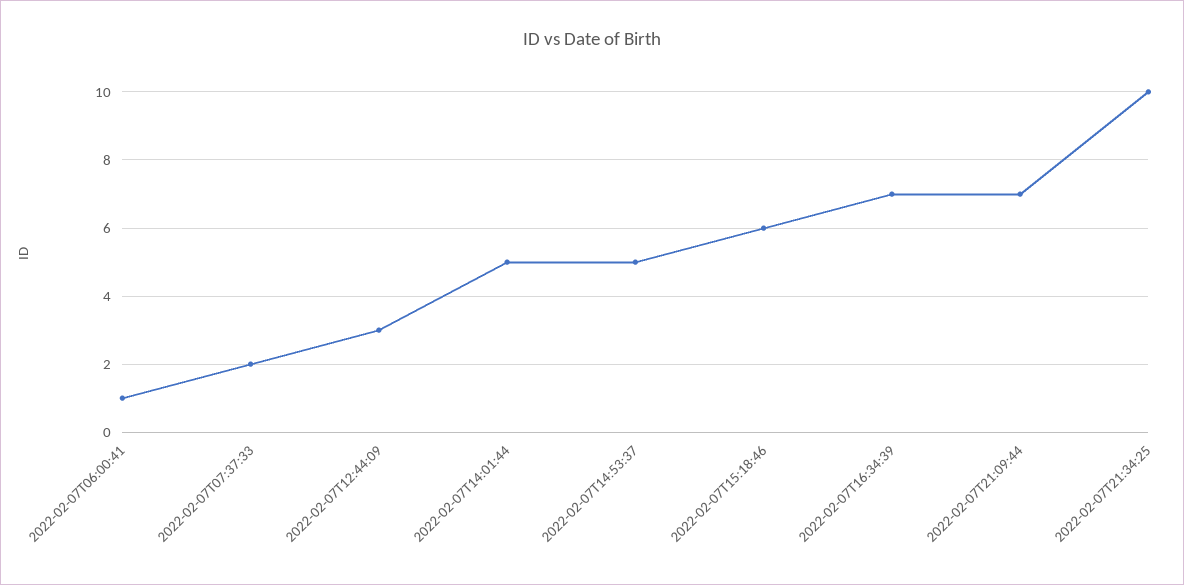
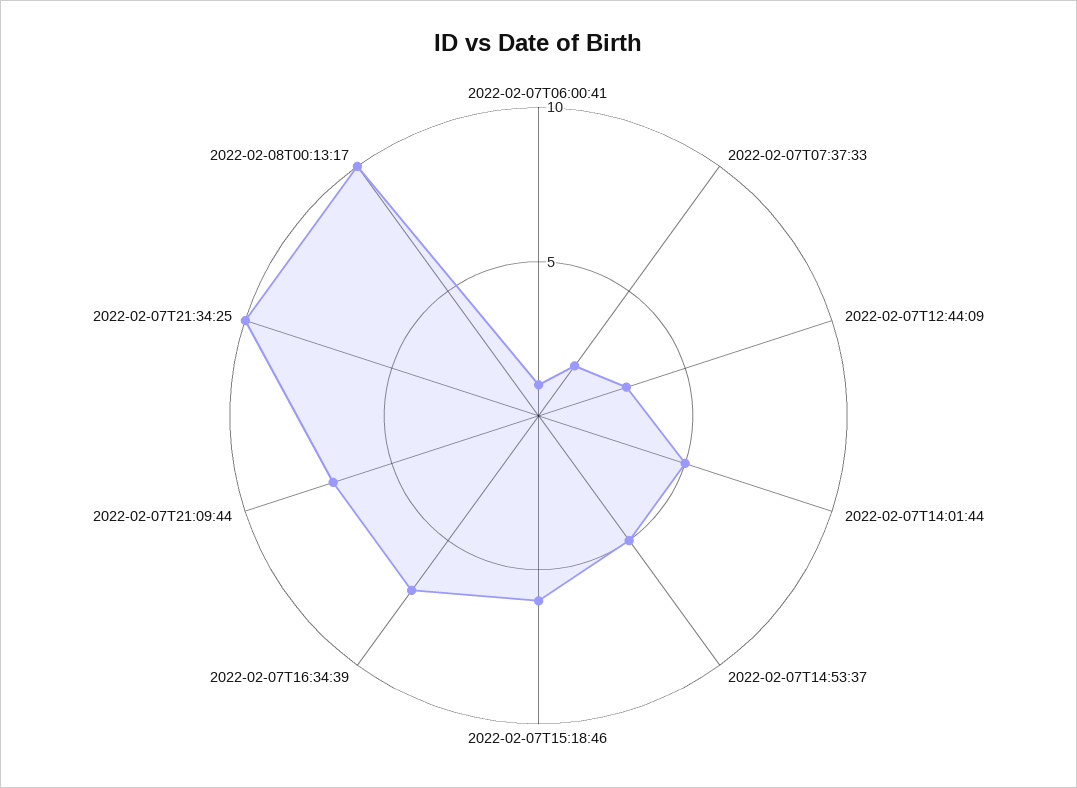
2022-02-08T00:13:17: none -> 10

